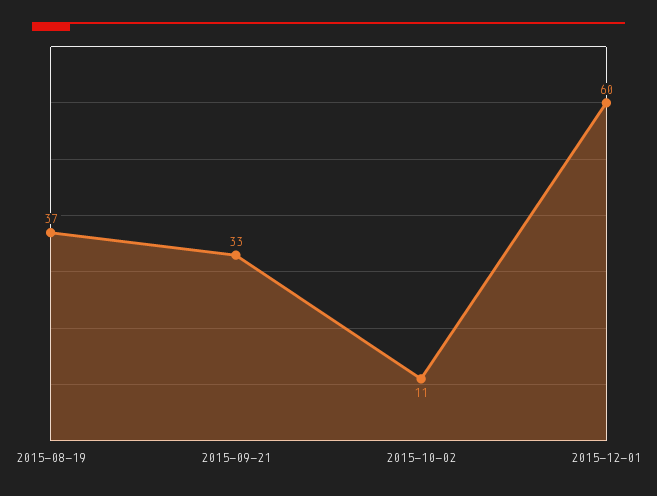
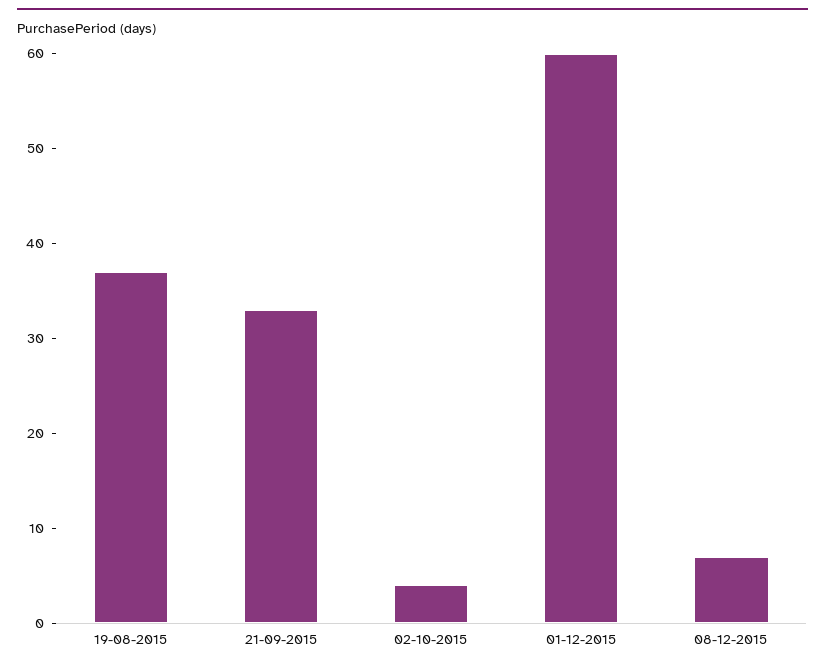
2015-10-02: 11 -> 4
08-12-2015: none -> 7

